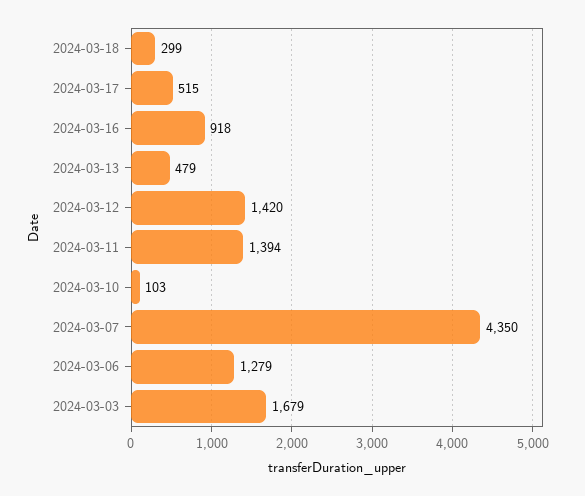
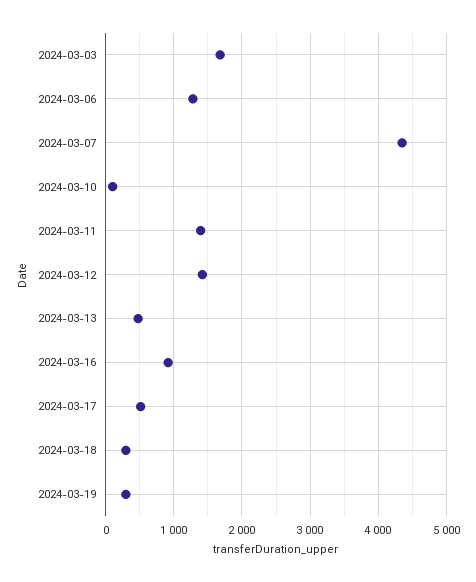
2024-03-19: none -> 300

